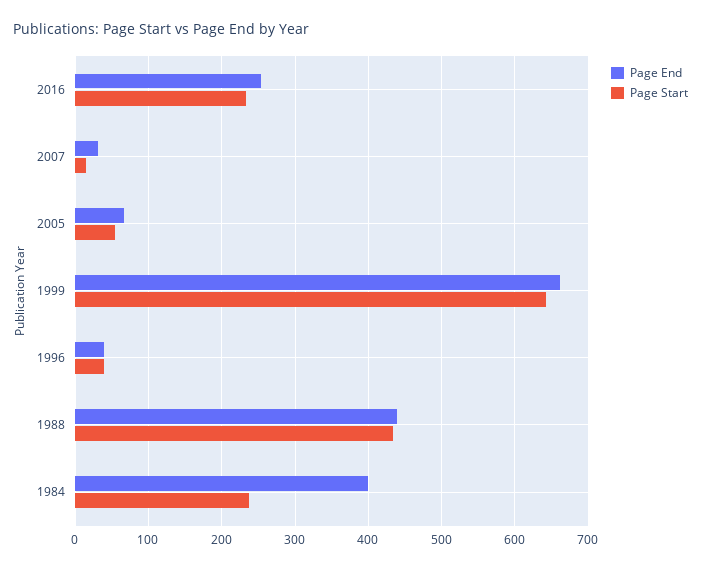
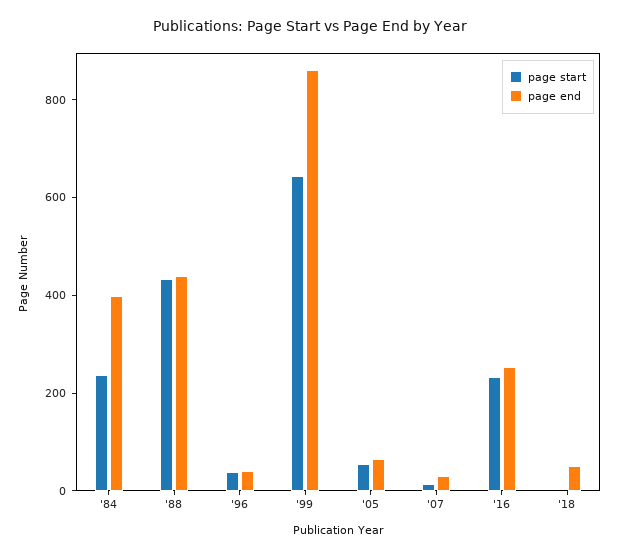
Page End, 1999: 660 -> 850
Page Start, '18: none -> 0
Page End, '18: none -> 50

